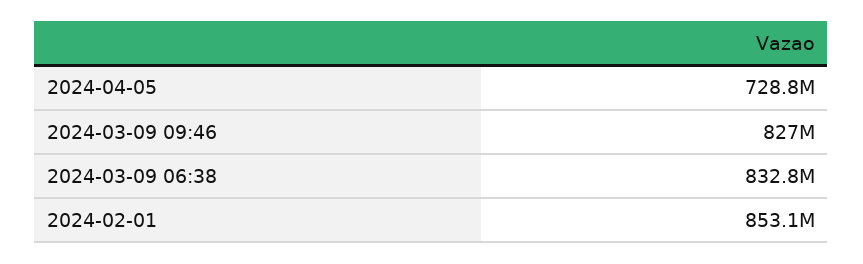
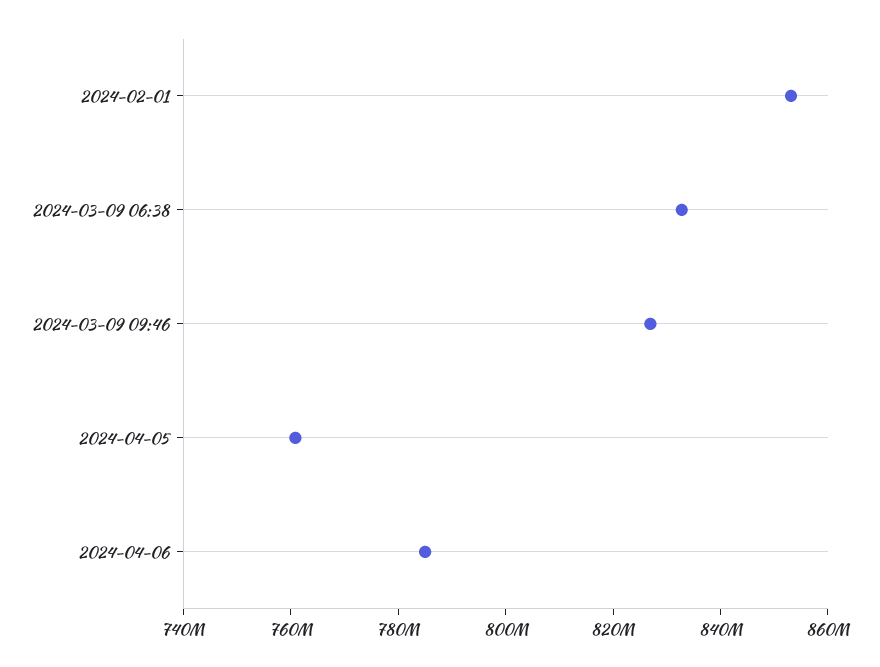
2024-04-05: 728800000 -> 760000000
2024-04-06: none -> 785000000

